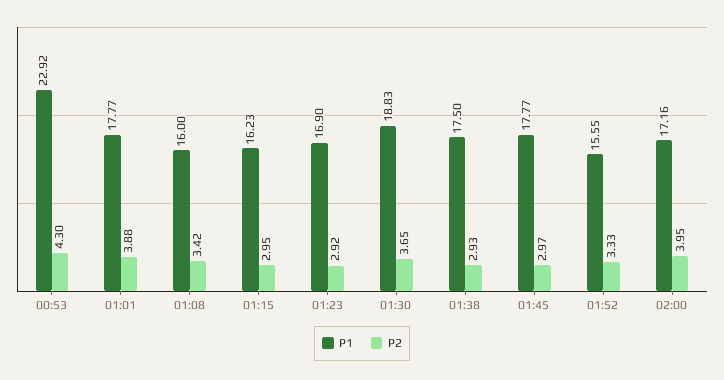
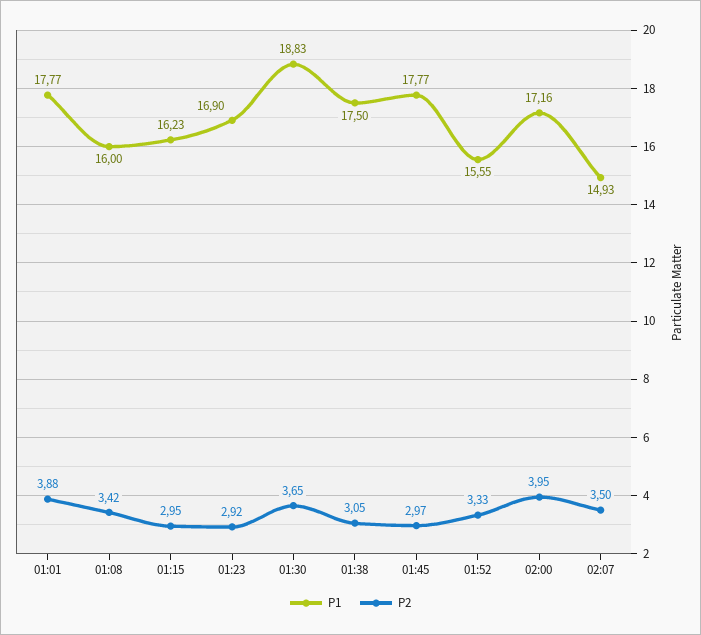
P1, 00:53: 22.92 -> none
P2, 00:53: 4.3 -> none
P2, 01:38: 2.93 -> 3.05
P1, 02:07: none -> 14.93
P2, 02:07: none -> 3.5

